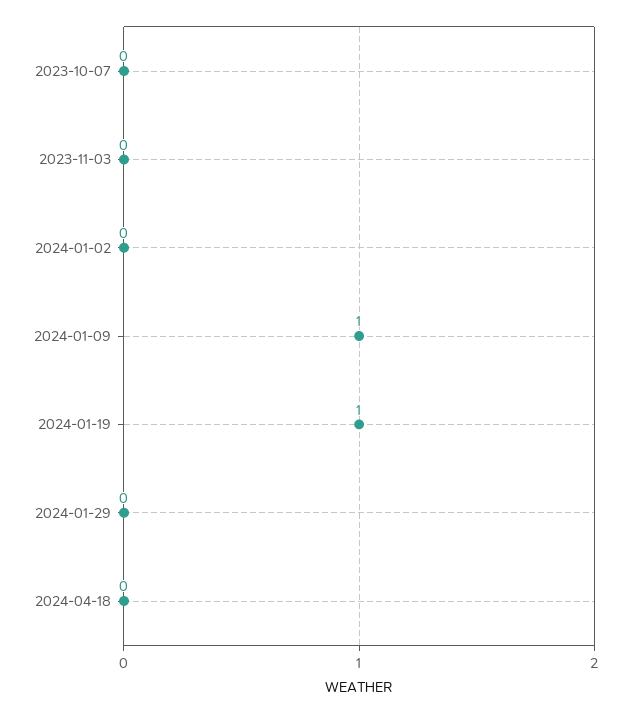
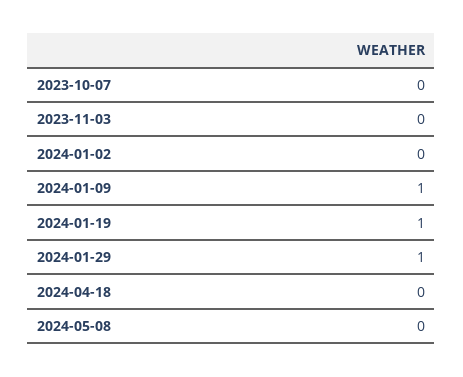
2024-01-29: 0 -> 1
2024-05-08: none -> 0

